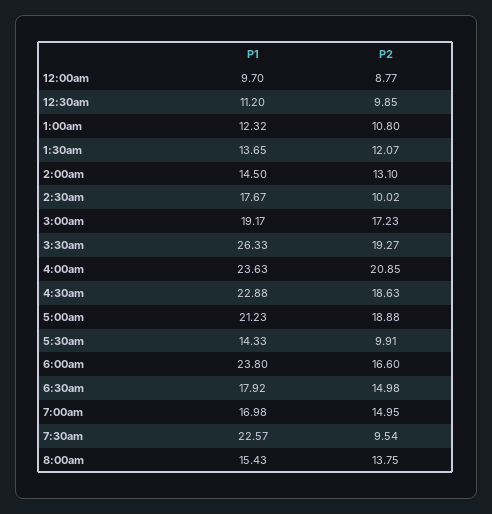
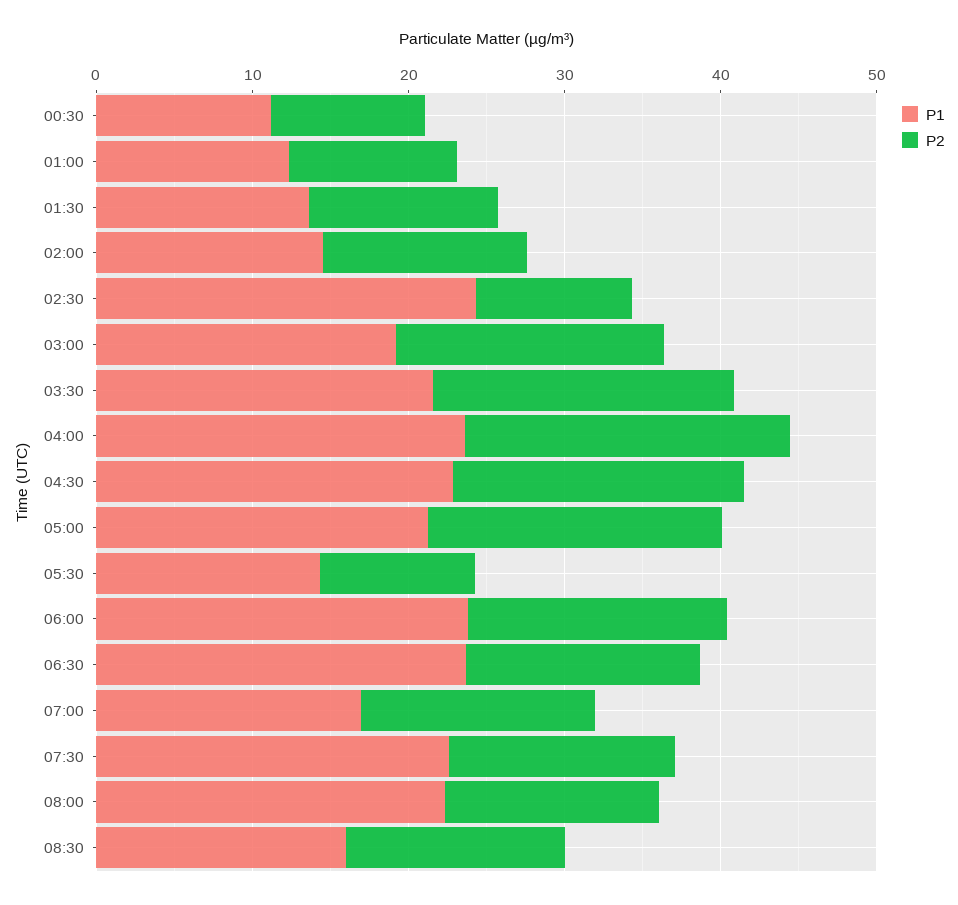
P1, 12:00am: 9.7 -> none
P2, 12:00am: 8.77 -> none
P1, 2:30am: 17.67 -> 24
P1, 3:30am: 26.33 -> 22
P1, 6:30am: 17.92 -> 24
P2, 7:30am: 9.54 -> 14
P1, 8:00am: 15.43 -> 22
P1, 08:30: none -> 16
P2, 08:30: none -> 14

